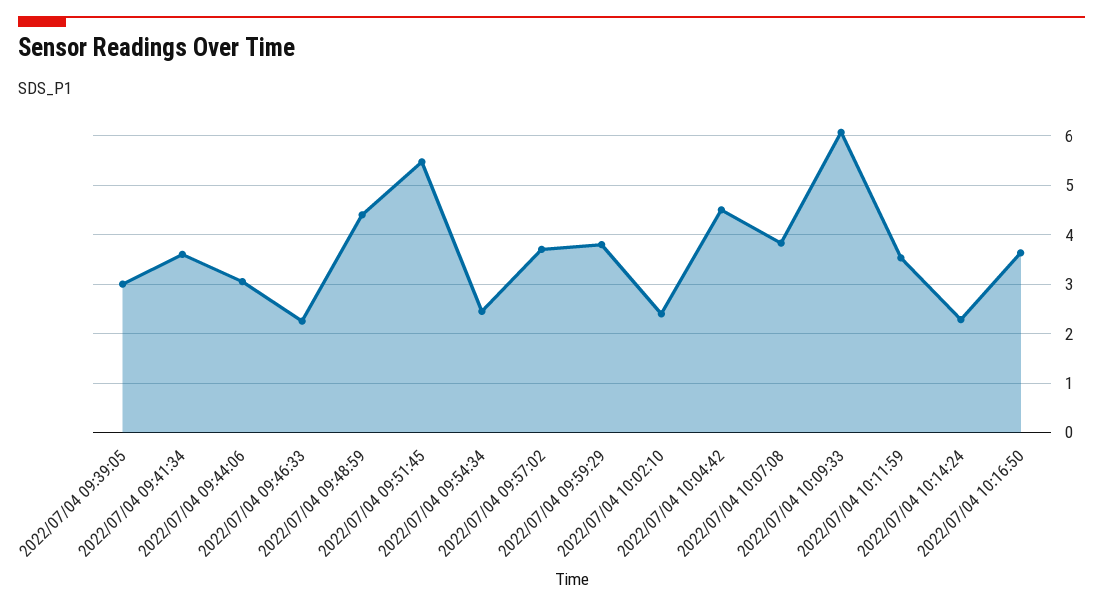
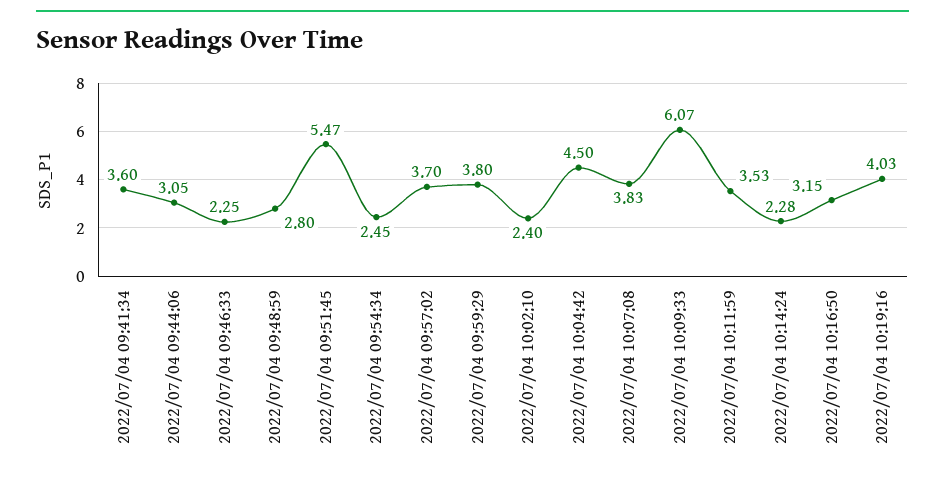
2022/07/04 09:39:05: 3 -> none
2022/07/04 09:48:59: 4.4 -> 2.8
2022/07/04 10:16:50: 3.6 -> 3.15
2022/07/04 10:19:16: none -> 4.03

